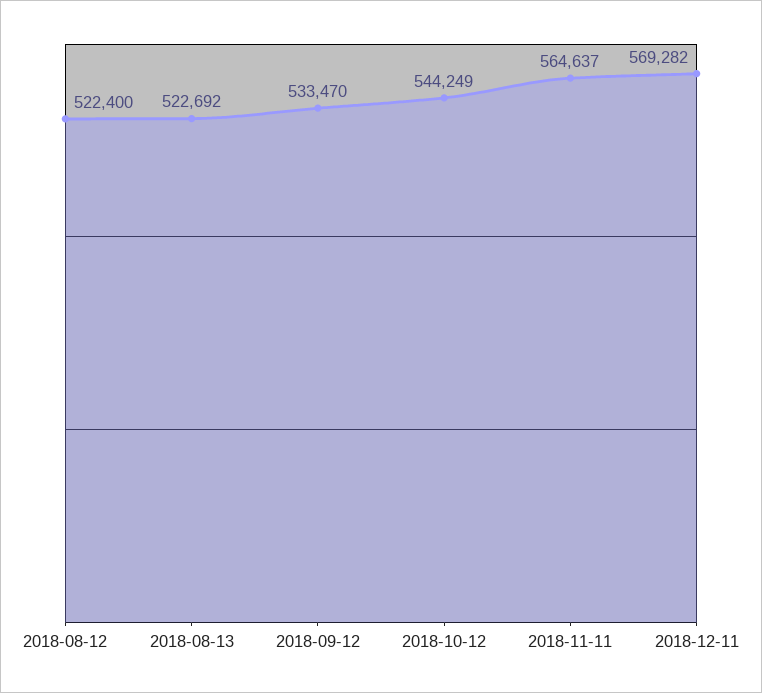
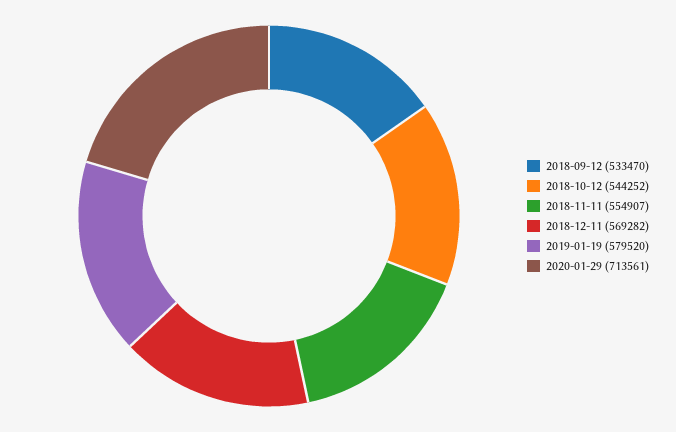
2018-08-12: 522400 -> none
2018-08-13: 522692 -> none
2018-10-12: 544249 -> 544252
2018-11-11: 564637 -> 554907
2019-01-19: none -> 579520
2020-01-29: none -> 713561

